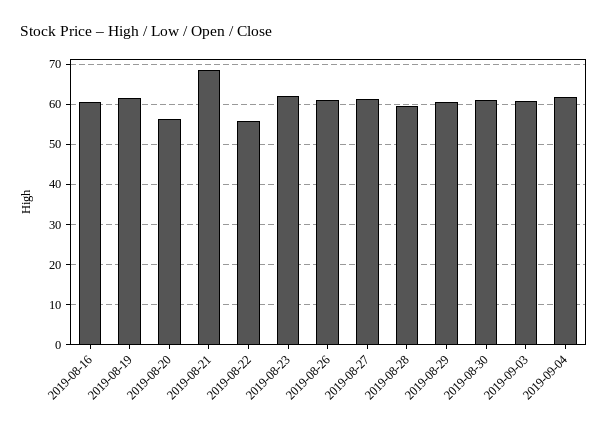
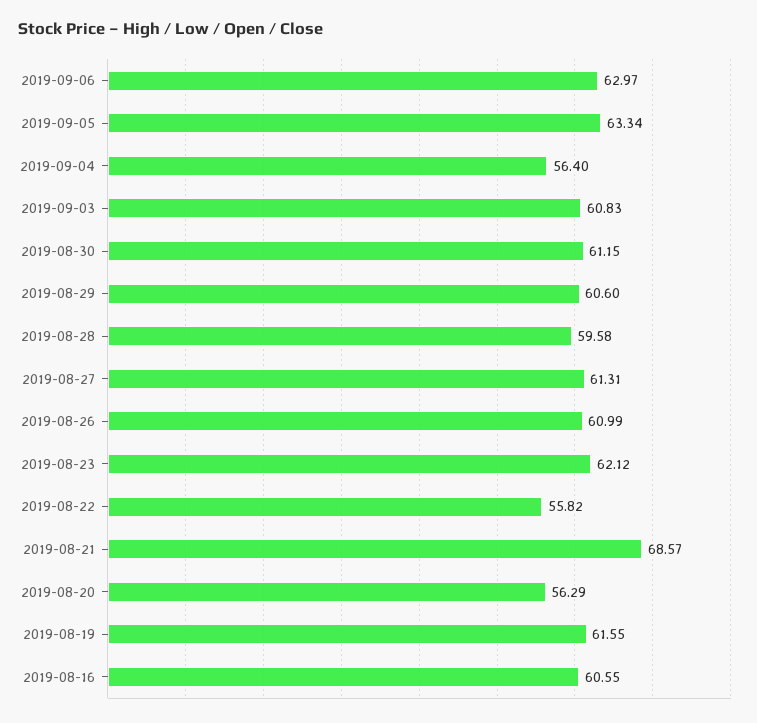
2019-09-04: 62 -> 56.4
2019-09-06: none -> 62.97
2019-09-05: none -> 63.34

